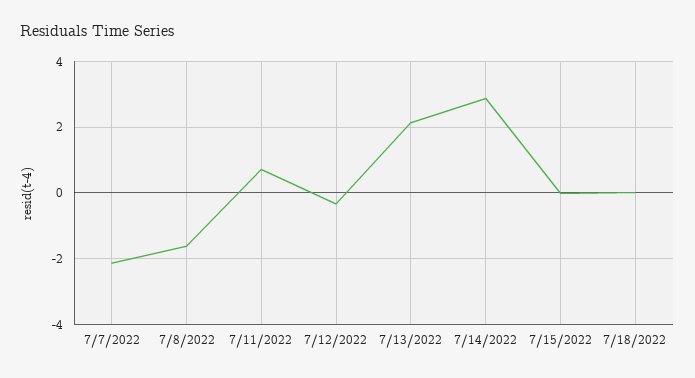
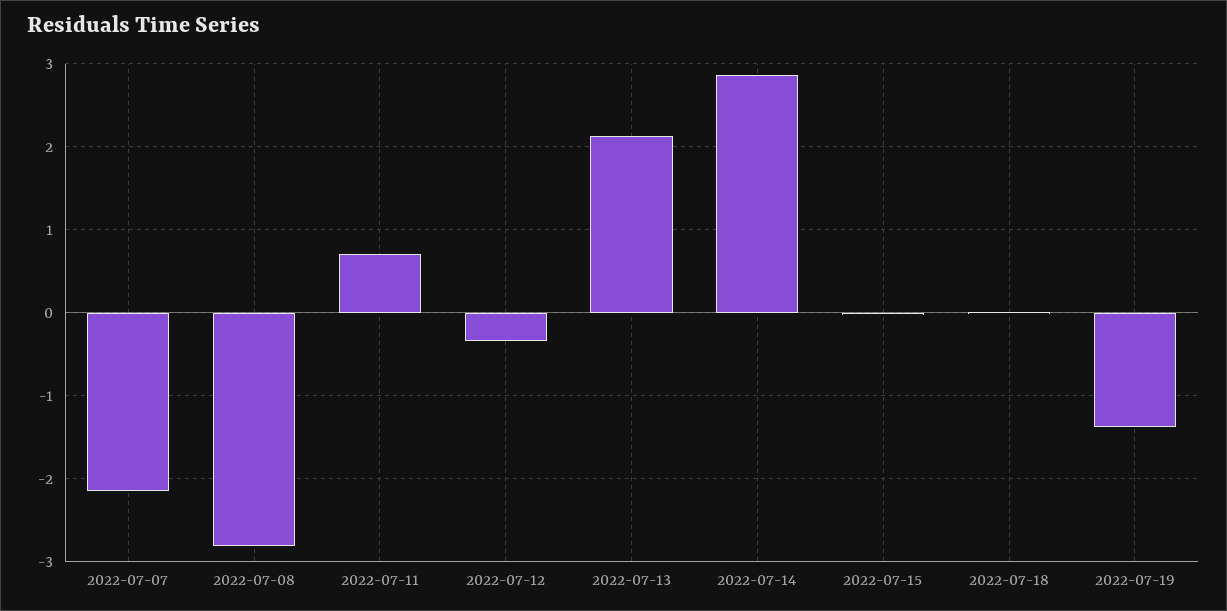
7/8/2022: -1.6 -> -2.8
2022-07-19: none -> -1.4

